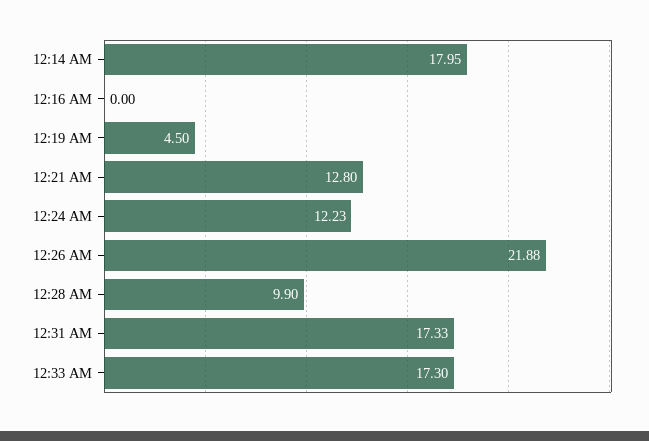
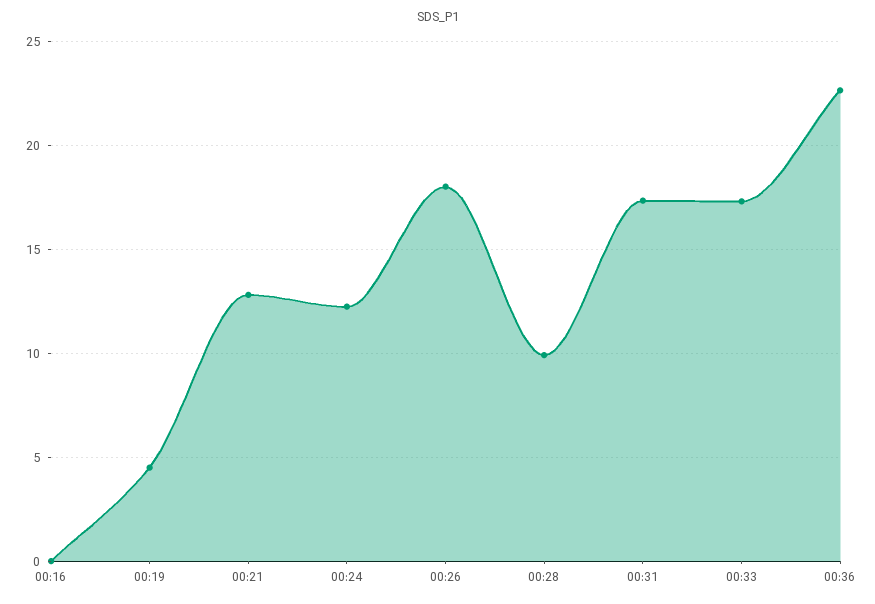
12:14 AM: 17.95 -> none
12:26 AM: 21.88 -> 18
00:36: none -> 22.5

